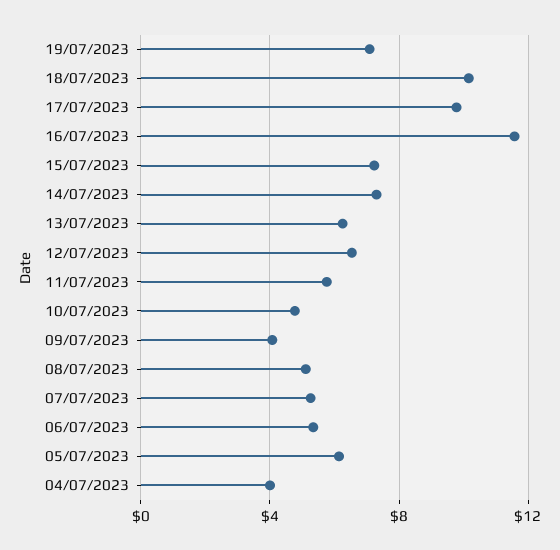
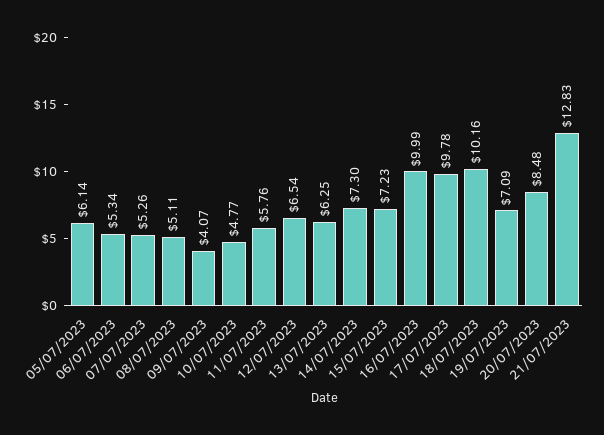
16/07/2023: 11.5 -> 9.99
04/07/2023: 4 -> none
20/07/2023: none -> 8.48
21/07/2023: none -> 12.83

